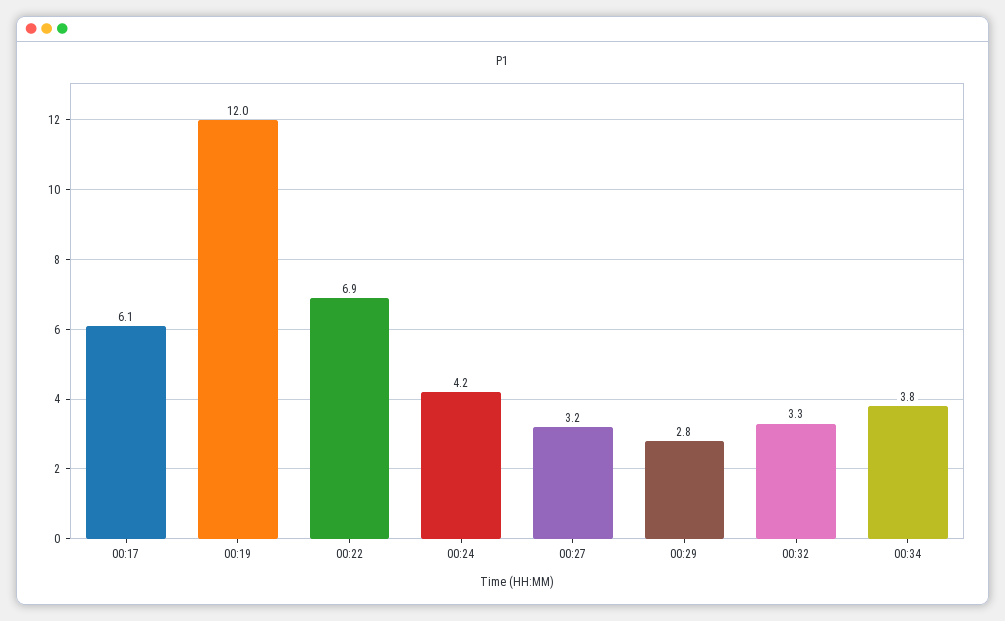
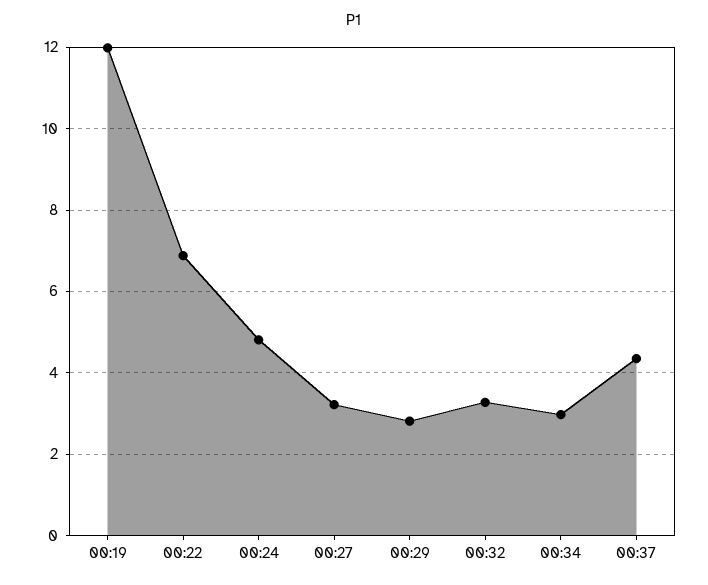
00:17: 6.1 -> none
00:24: 4.2 -> 4.8
00:34: 3.8 -> 3
00:37: none -> 4.4

